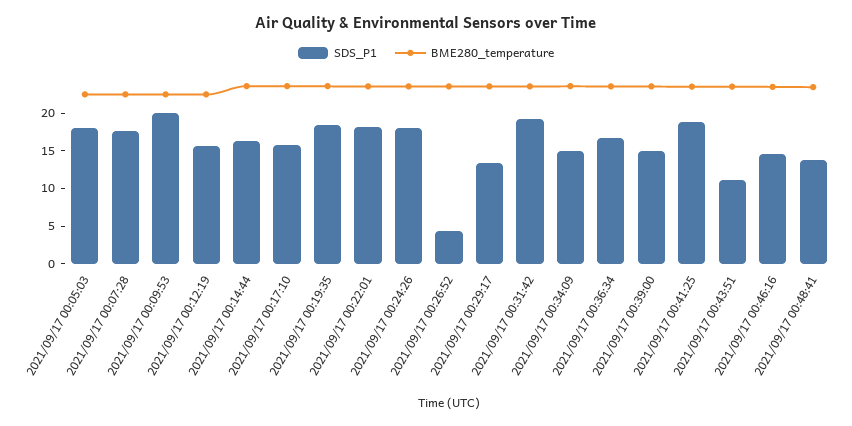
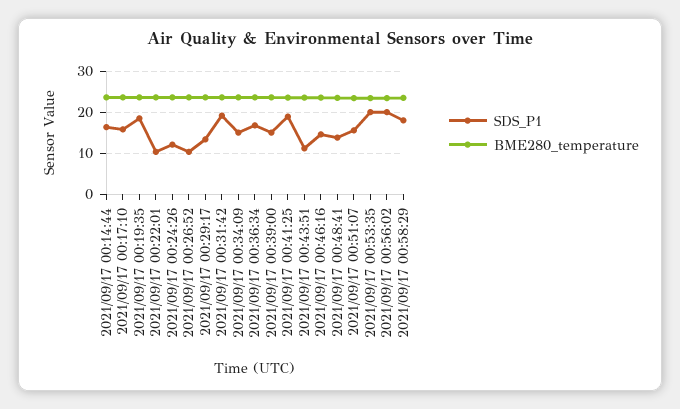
SDS_P1, 2021/09/17 00:05:03: 17.5 -> none
BME280_temperature, 2021/09/17 00:05:03: 22.5 -> none
SDS_P1, 2021/09/17 00:07:28: 17.5 -> none
BME280_temperature, 2021/09/17 00:07:28: 22.5 -> none
SDS_P1, 2021/09/17 00:09:53: 20 -> none
BME280_temperature, 2021/09/17 00:09:53: 22.5 -> none
SDS_P1, 2021/09/17 00:12:19: 15 -> none
BME280_temperature, 2021/09/17 00:12:19: 22.5 -> none
SDS_P1, 2021/09/17 00:22:01: 17.5 -> 10
SDS_P1, 2021/09/17 00:24:26: 17.5 -> 12
SDS_P1, 2021/09/17 00:26:52: 5 -> 10
SDS_P1, 2021/09/17 00:51:07: none -> 16
BME280_temperature, 2021/09/17 00:51:07: none -> 24
SDS_P1, 2021/09/17 00:53:35: none -> 20
BME280_temperature, 2021/09/17 00:53:35: none -> 24
SDS_P1, 2021/09/17 00:56:02: none -> 20
BME280_temperature, 2021/09/17 00:56:02: none -> 24
SDS_P1, 2021/09/17 00:58:29: none -> 18
BME280_temperature, 2021/09/17 00:58:29: none -> 24

